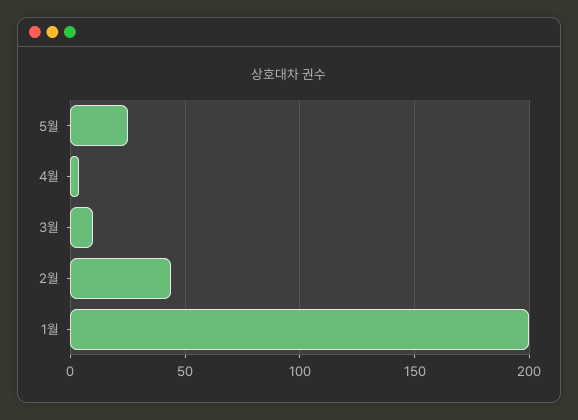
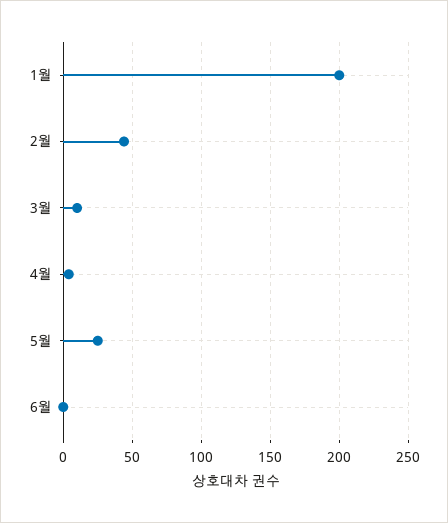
6월: none -> 0

